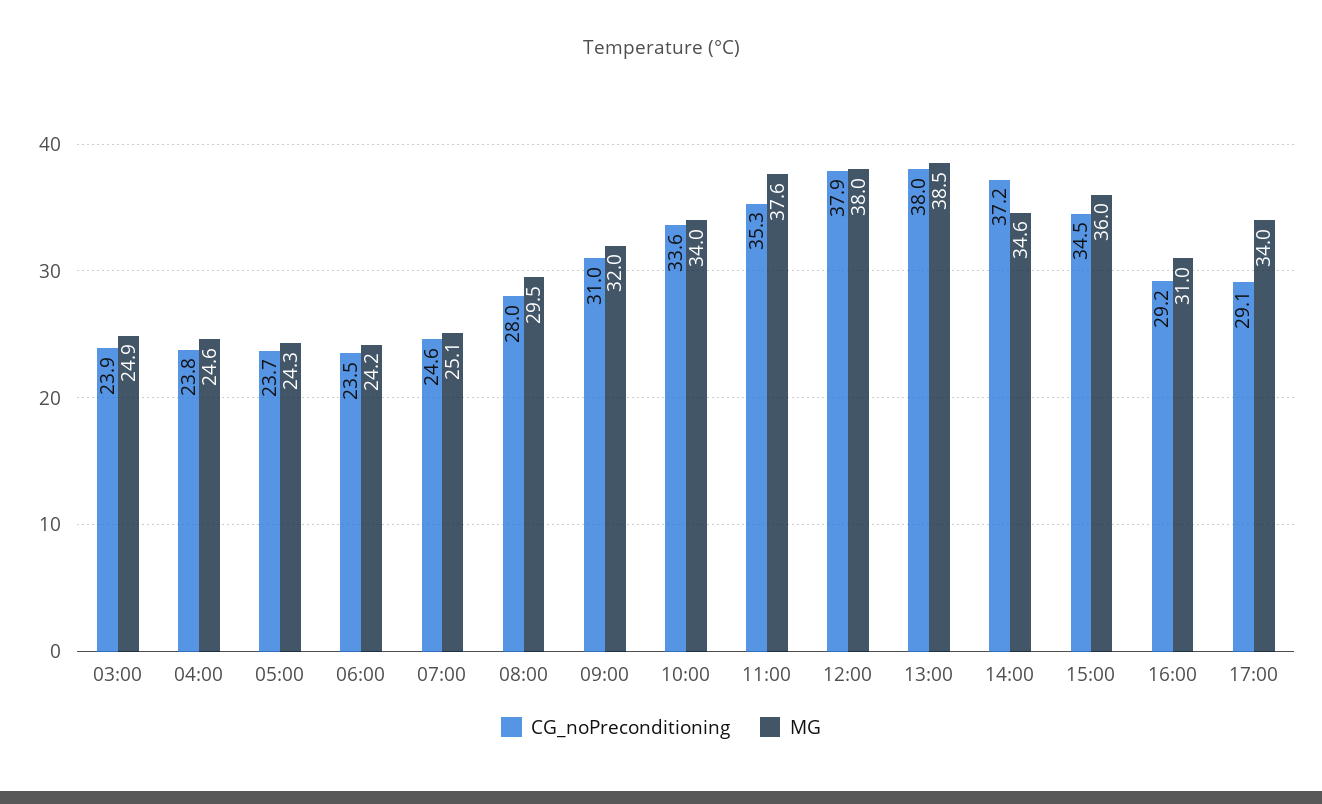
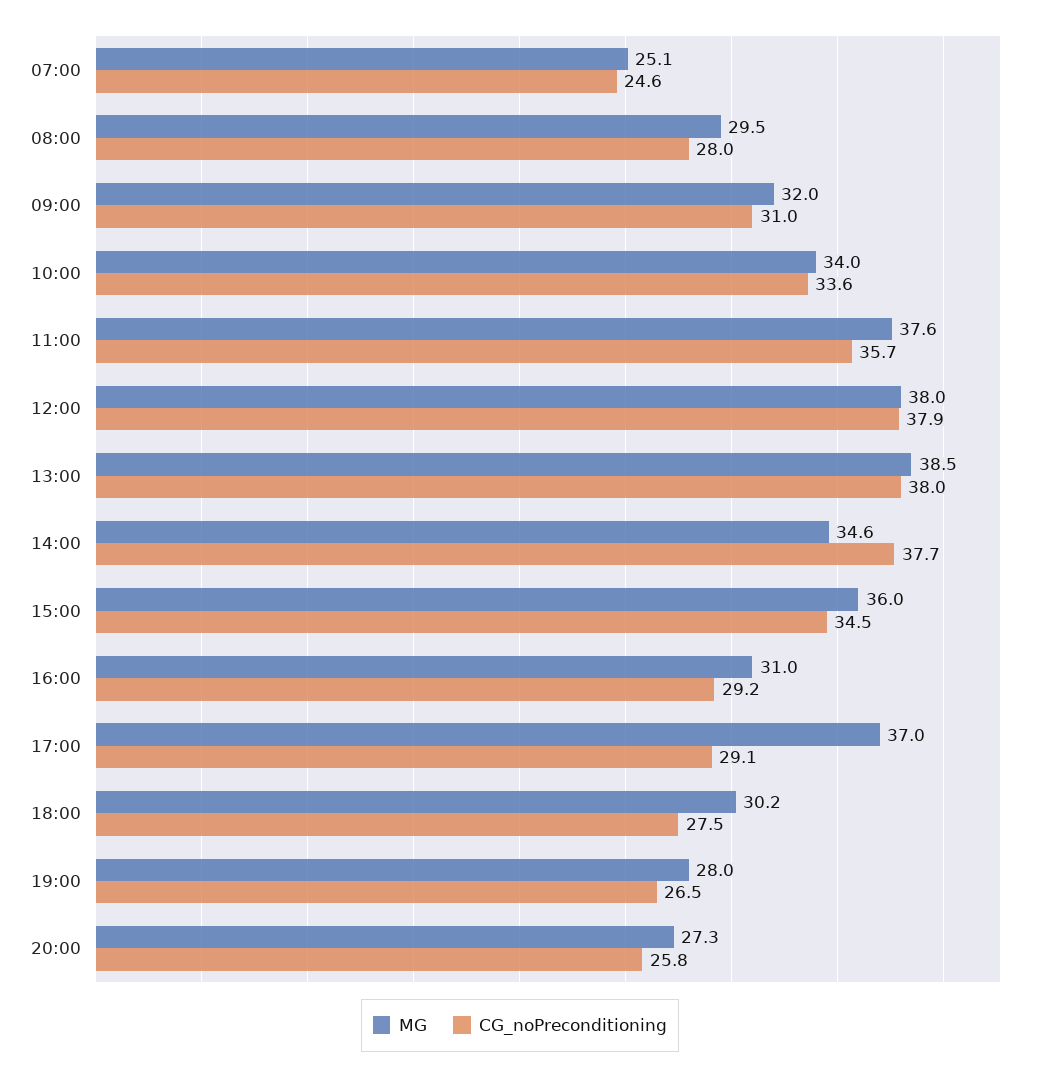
CG_noPreconditioning, 03:00: 23.9 -> none
MG, 03:00: 24.9 -> none
CG_noPreconditioning, 04:00: 23.8 -> none
MG, 04:00: 24.6 -> none
CG_noPreconditioning, 05:00: 23.7 -> none
MG, 05:00: 24.3 -> none
CG_noPreconditioning, 06:00: 23.5 -> none
MG, 06:00: 24.2 -> none
CG_noPreconditioning, 11:00: 35.3 -> 35.7
CG_noPreconditioning, 14:00: 37.2 -> 37.7
MG, 17:00: 34 -> 37
MG, 18:00: none -> 30.2
CG_noPreconditioning, 18:00: none -> 27.5
MG, 19:00: none -> 28
CG_noPreconditioning, 19:00: none -> 26.5
MG, 20:00: none -> 27.3
CG_noPreconditioning, 20:00: none -> 25.8

